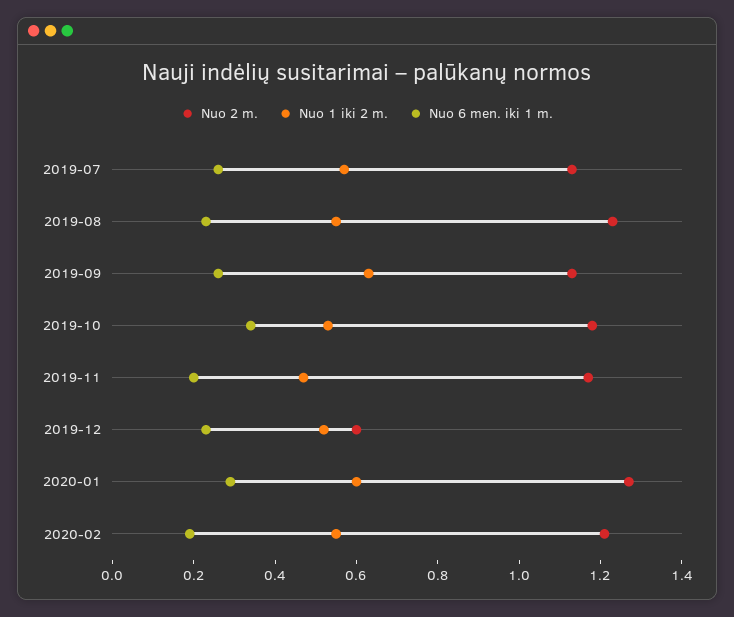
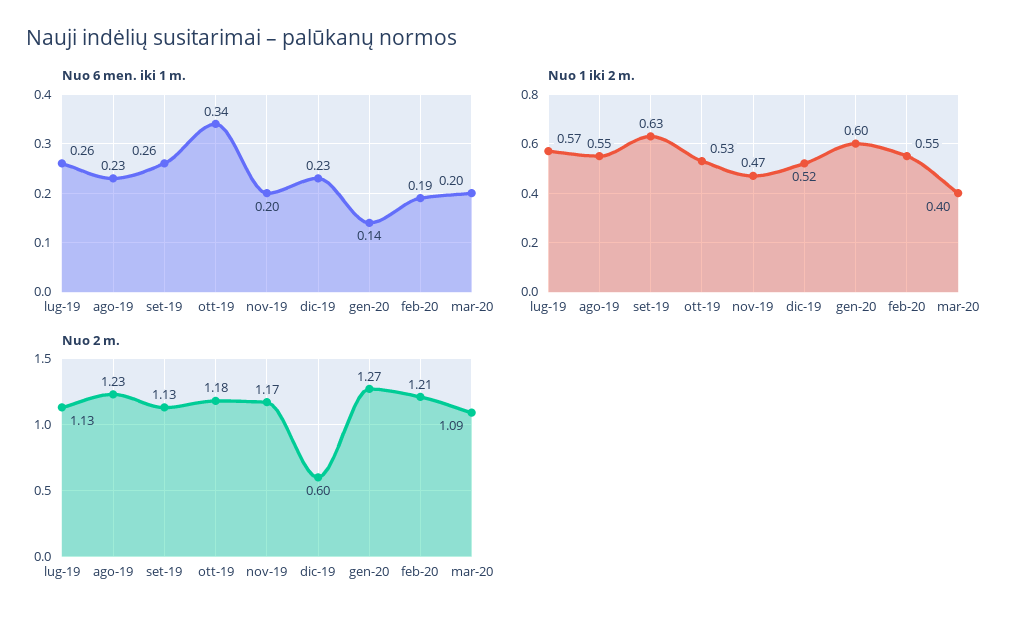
Nuo 6 men. iki 1 m., 2020-01: 0.3 -> 0.14
Nuo 6 men. iki 1 m., mar-20: none -> 0.2
Nuo 1 iki 2 m., mar-20: none -> 0.4
Nuo 2 m., mar-20: none -> 1.09

